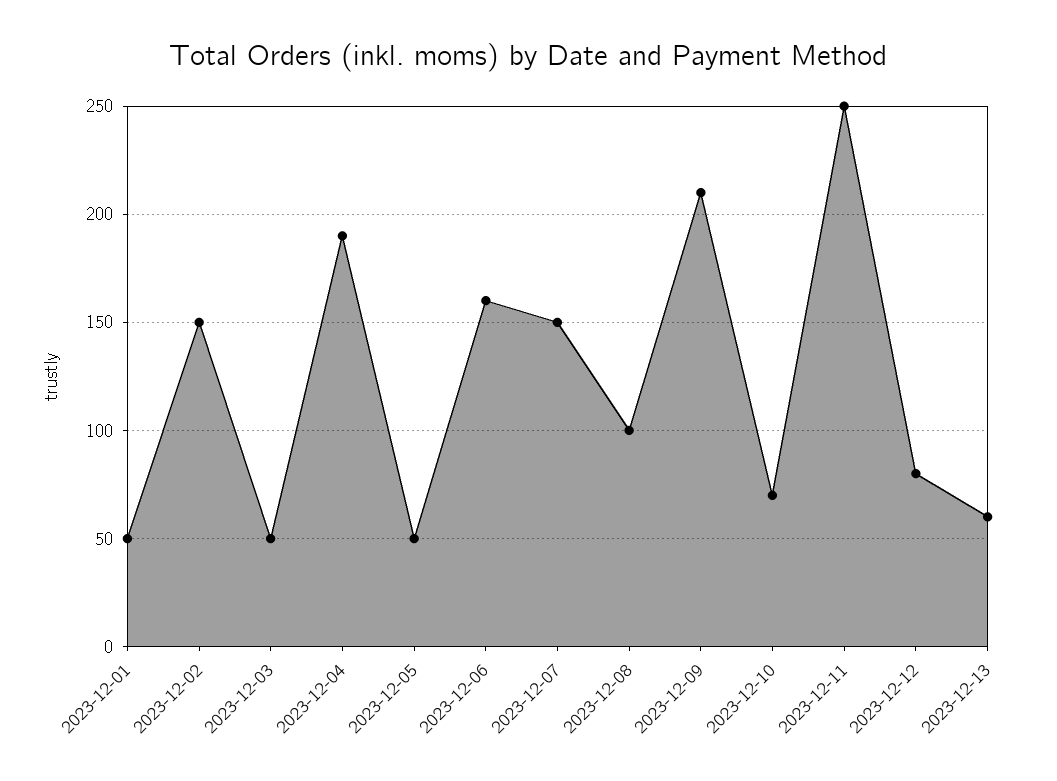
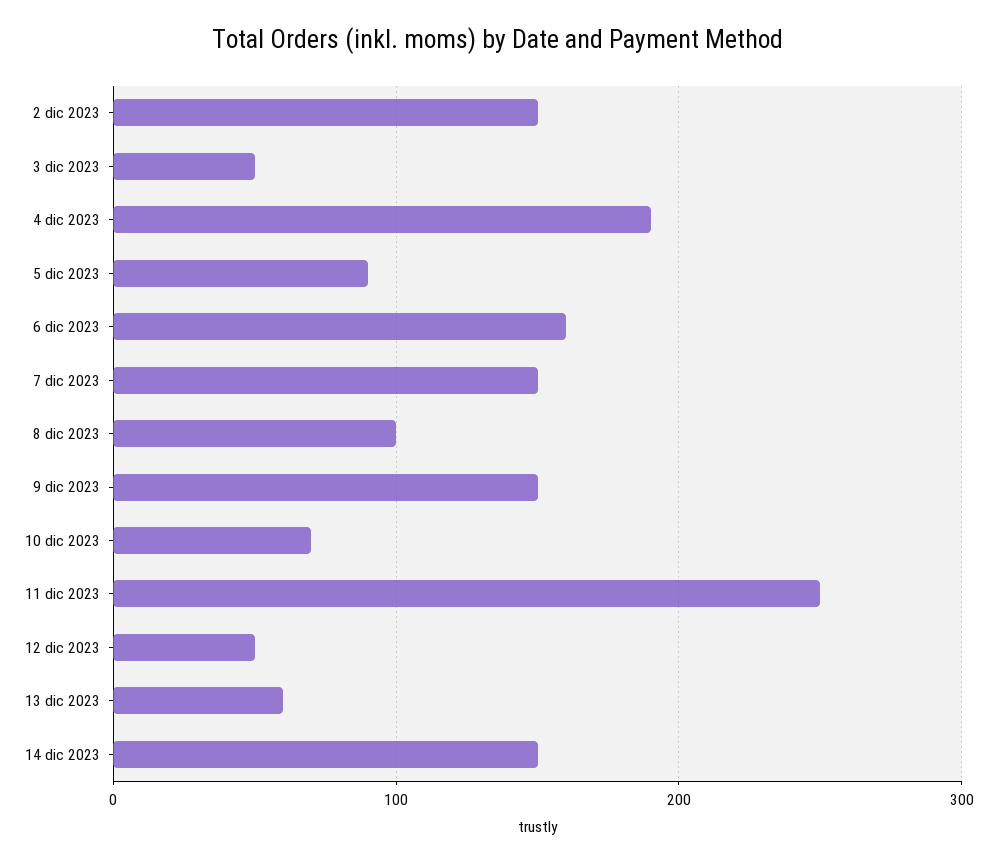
2023-12-01: 50 -> none
2023-12-05: 50 -> 90
2023-12-09: 210 -> 150
2023-12-12: 80 -> 50
14 dic 2023: none -> 150

